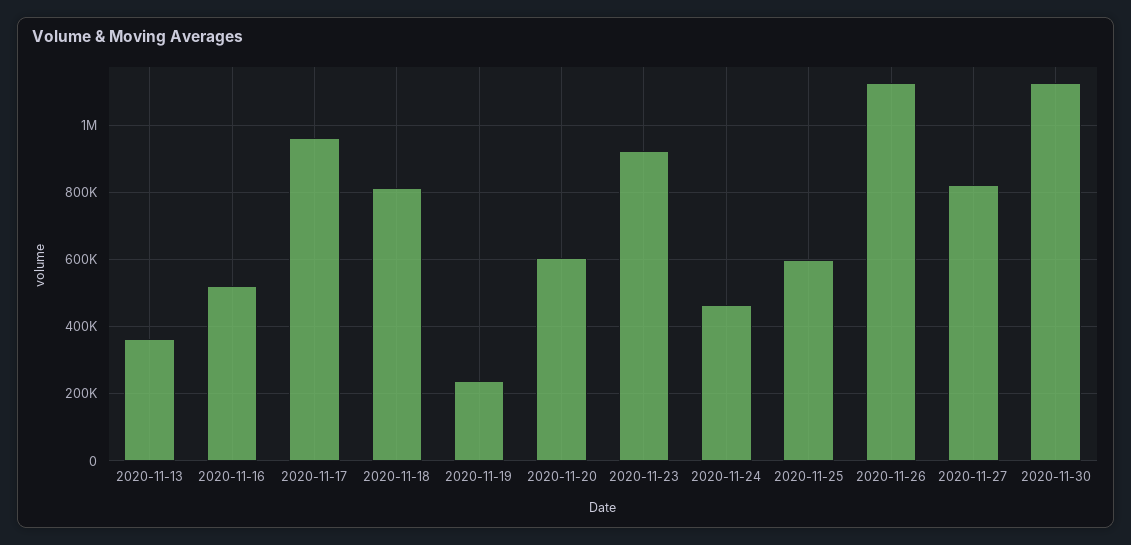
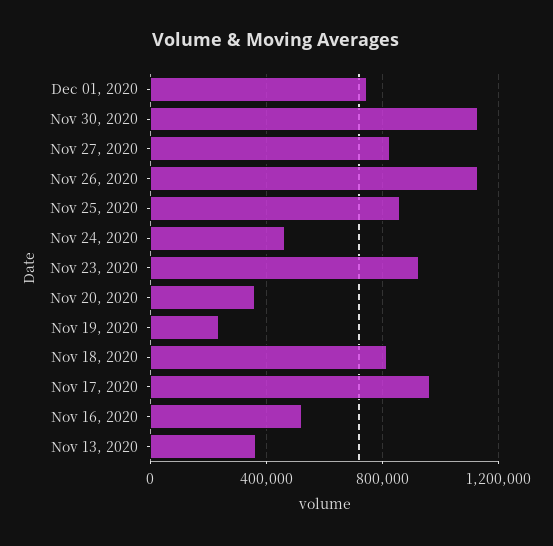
2020-11-20: 600000 -> 350000
2020-11-25: 600000 -> 850000
Dec 01, 2020: none -> 750000

